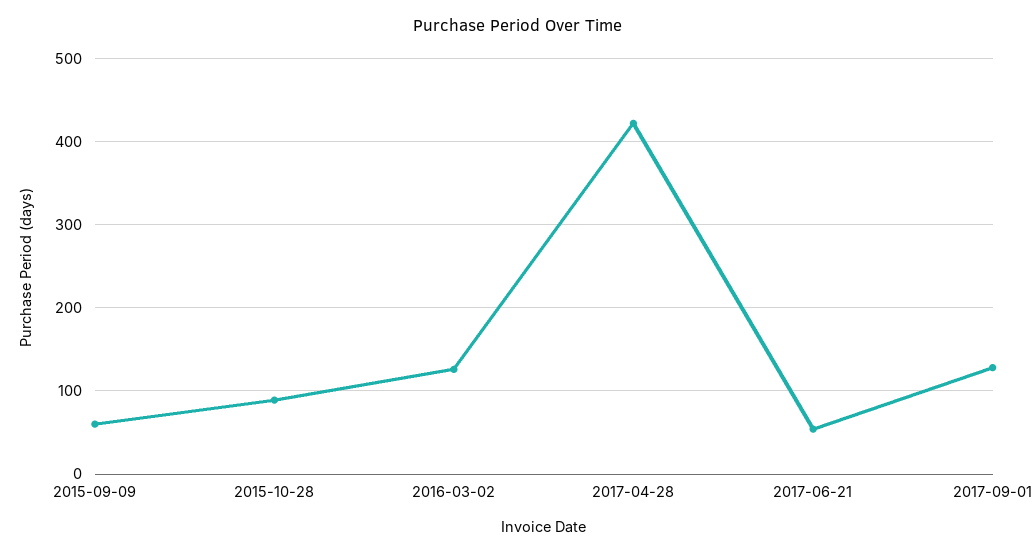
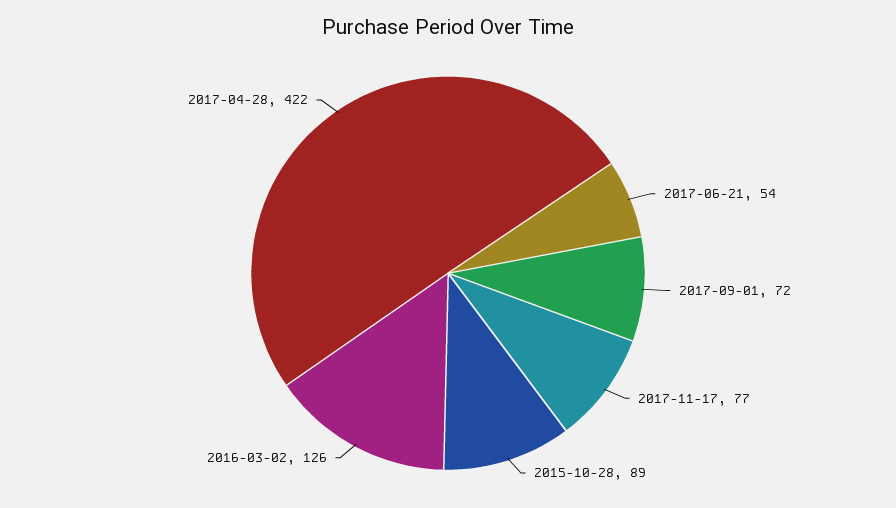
2015-09-09: 60 -> none
2017-09-01: 130 -> 72
2017-11-17: none -> 77

